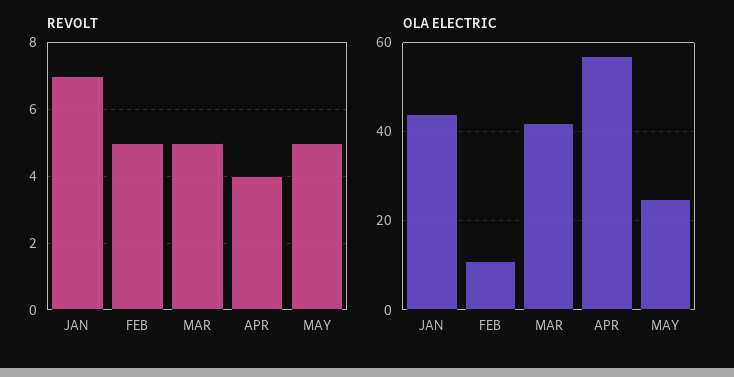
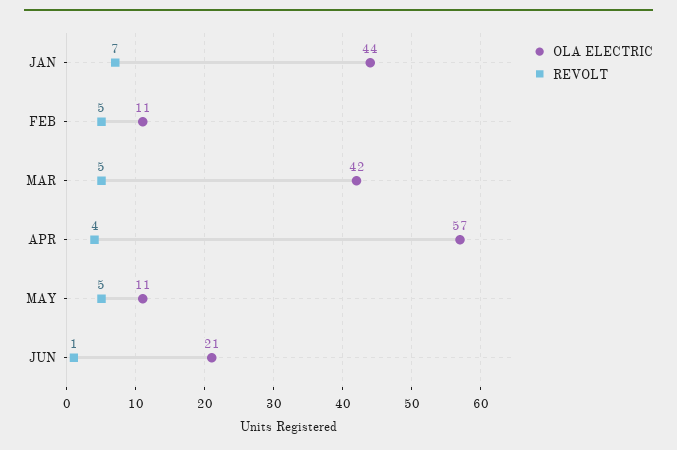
OLA ELECTRIC, MAY: 25 -> 11
OLA ELECTRIC, JUN: none -> 21
REVOLT, JUN: none -> 1

